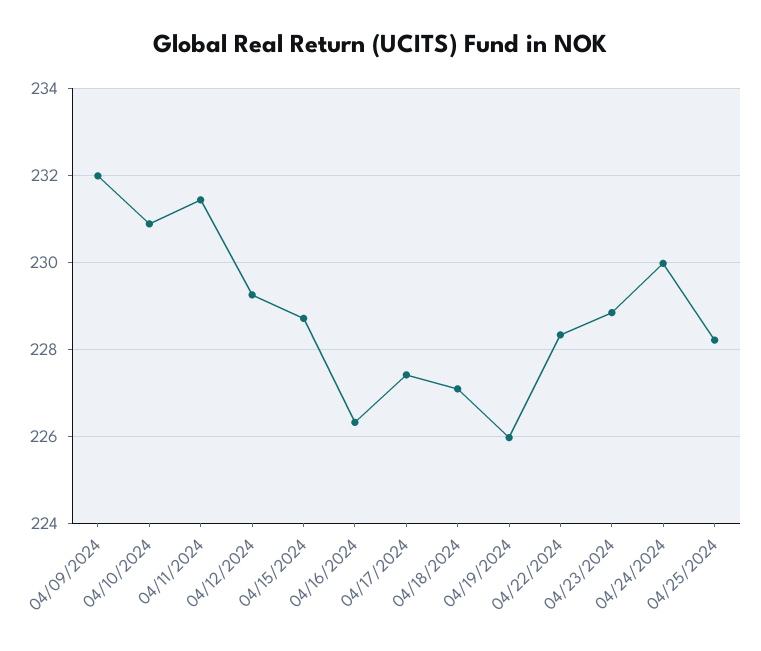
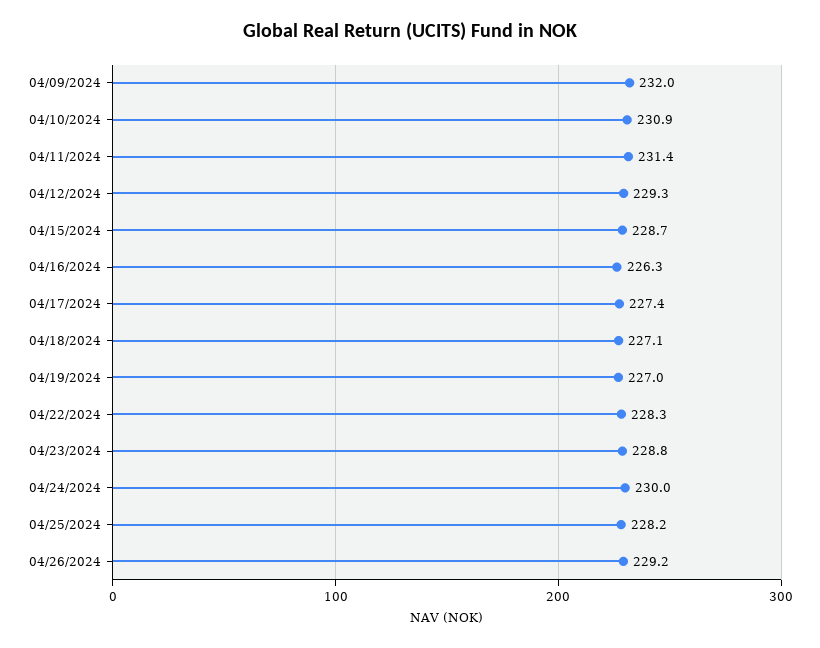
04/19/2024: 226 -> 227
04/26/2024: none -> 229.2

